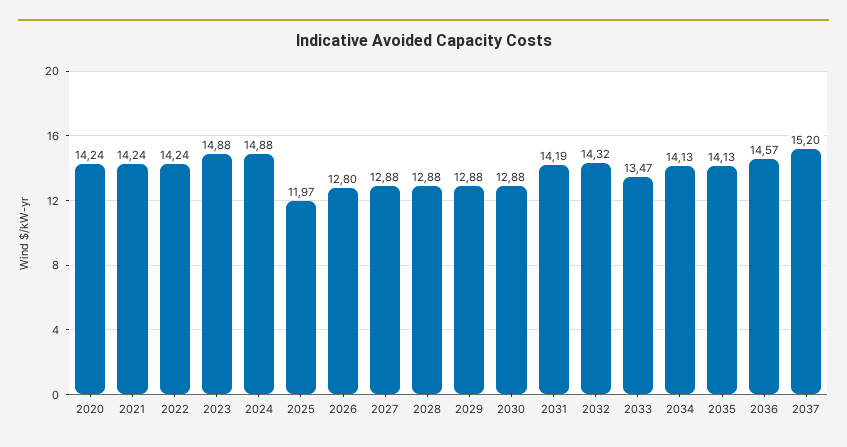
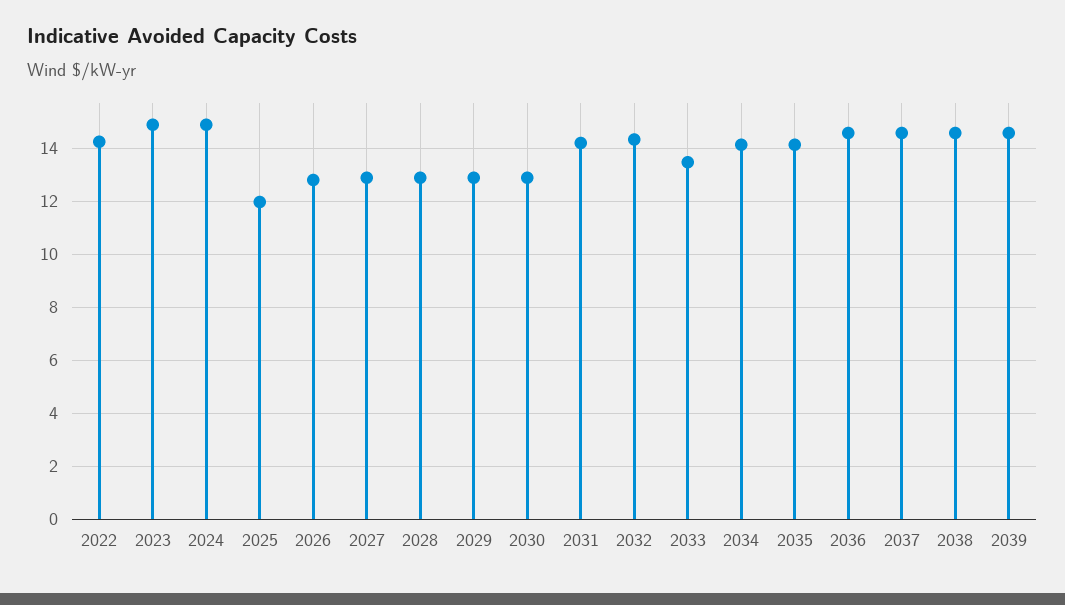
2020: 14.24 -> none
2021: 14.24 -> none
2037: 15.2 -> 14.5
2038: none -> 14.5
2039: none -> 14.5

